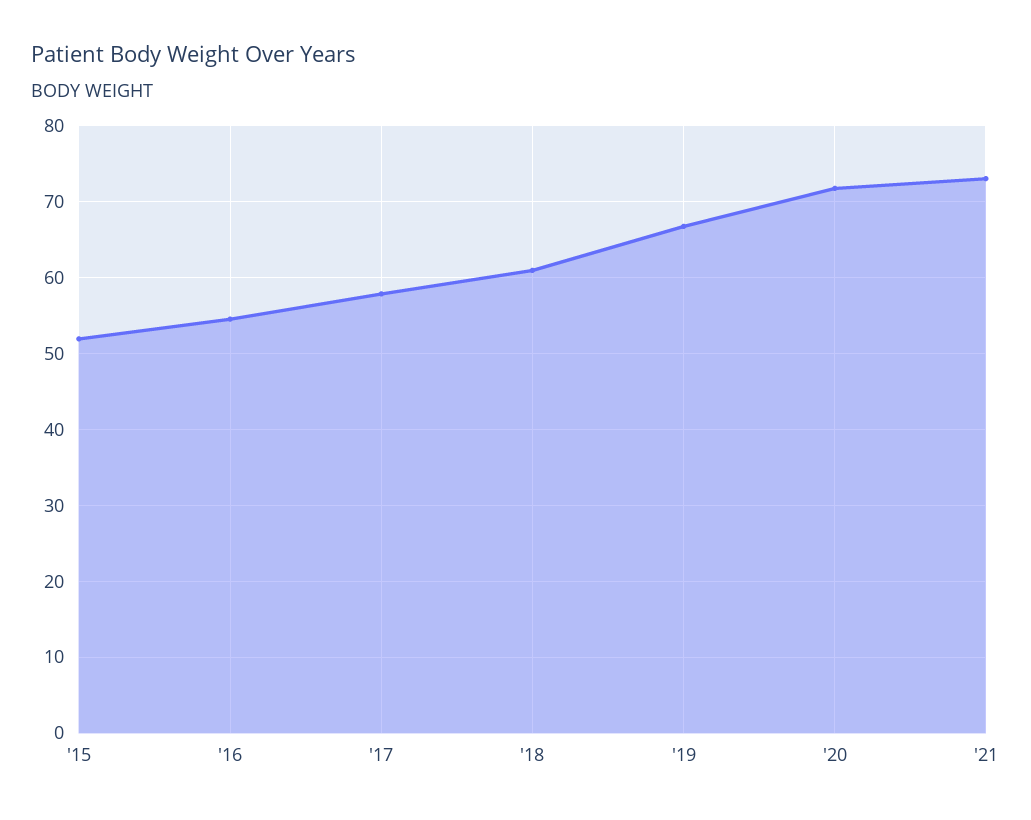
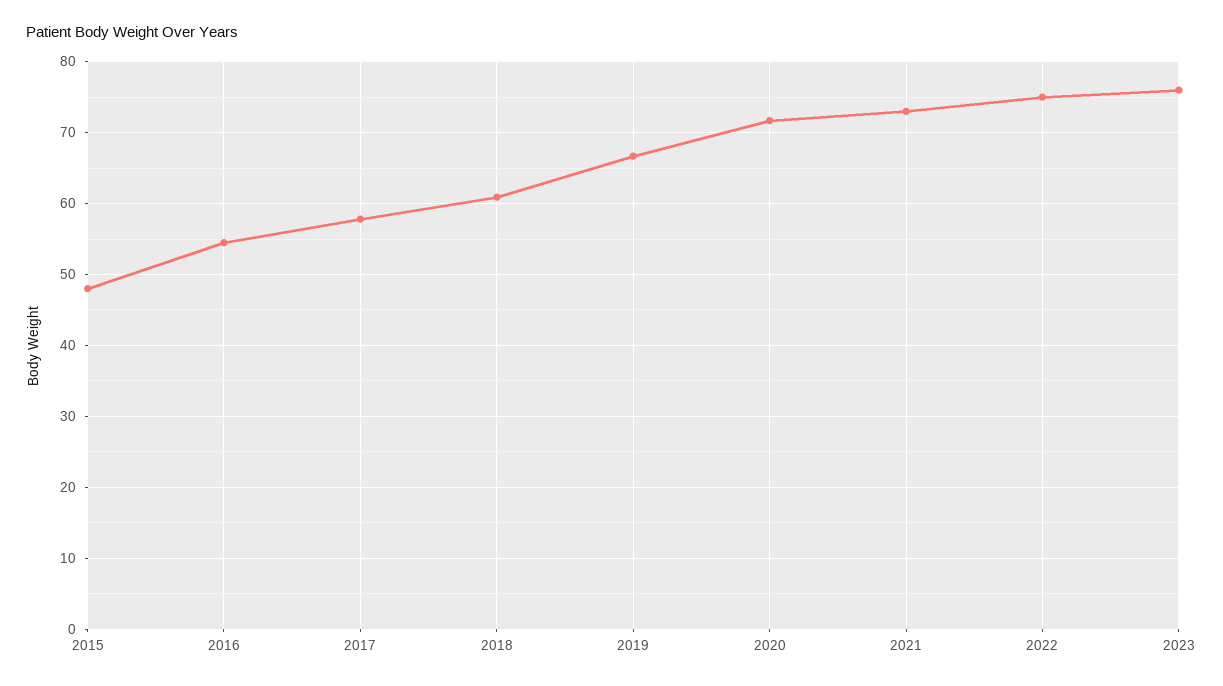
'15: 52 -> 48
2022: none -> 75
2023: none -> 76

